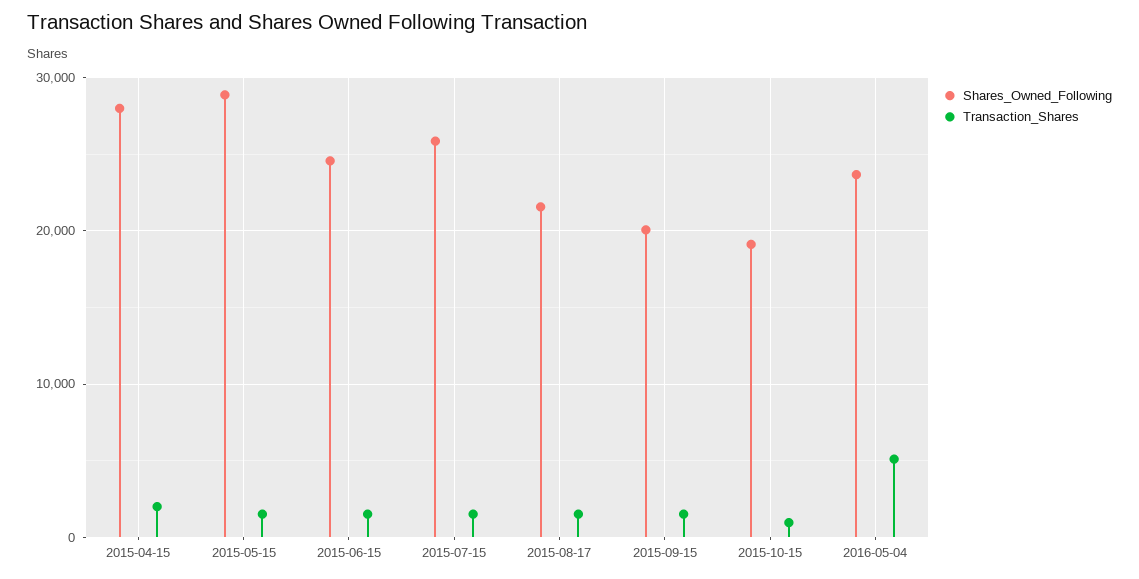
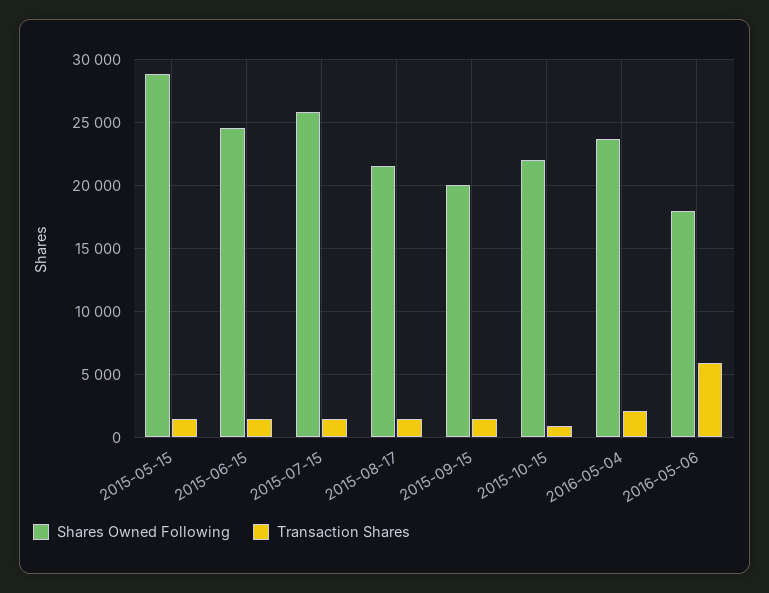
Shares_Owned_Following, 2015-04-15: 28000 -> none
Transaction_Shares, 2015-04-15: 2000 -> none
Shares_Owned_Following, 2015-10-15: 19000 -> 22000
Transaction_Shares, 2016-05-04: 5000 -> 2000
Shares_Owned_Following, 2016-05-06: none -> 18000
Transaction_Shares, 2016-05-06: none -> 6000

